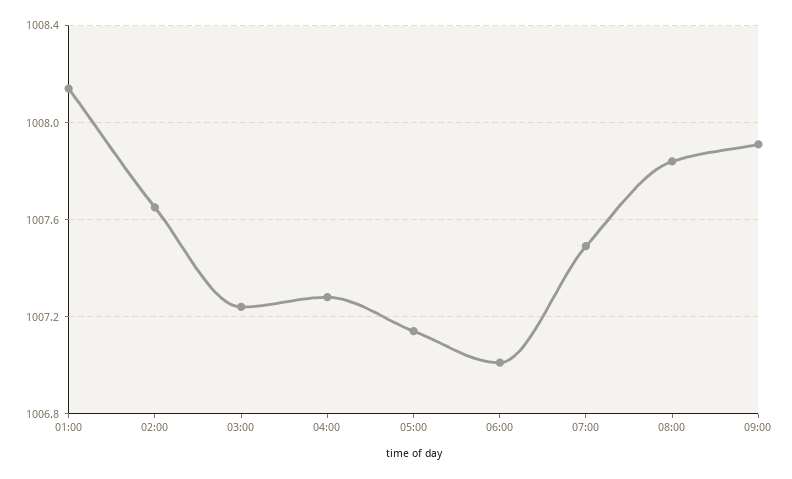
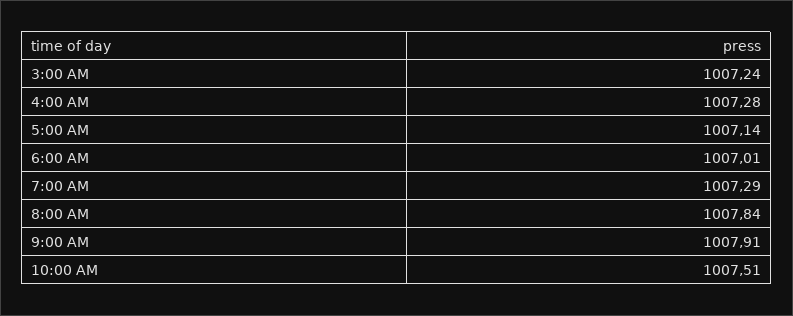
01:00: 1008.15 -> none
02:00: 1007.65 -> none
07:00: 1007.5 -> 1007.29
10:00 AM: none -> 1007.51

